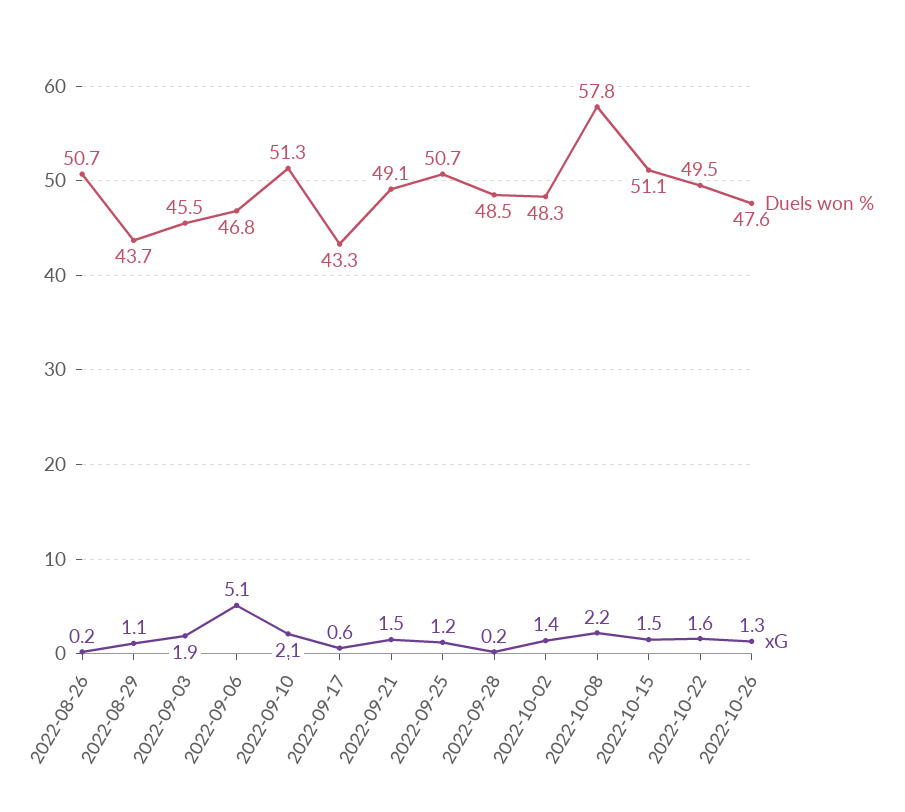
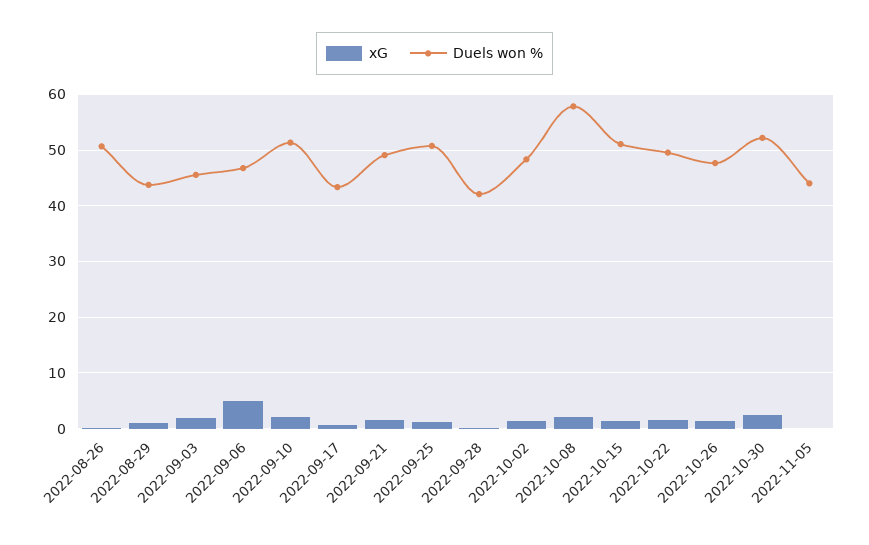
Duels won %, 2022-09-28: 48.5 -> 42
xG, 2022-10-30: none -> 2
Duels won %, 2022-10-30: none -> 52
xG, 2022-11-05: none -> 0
Duels won %, 2022-11-05: none -> 44

